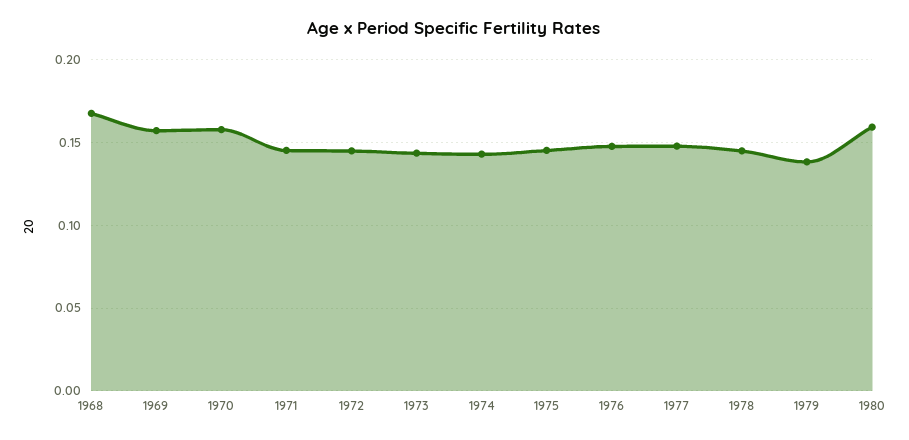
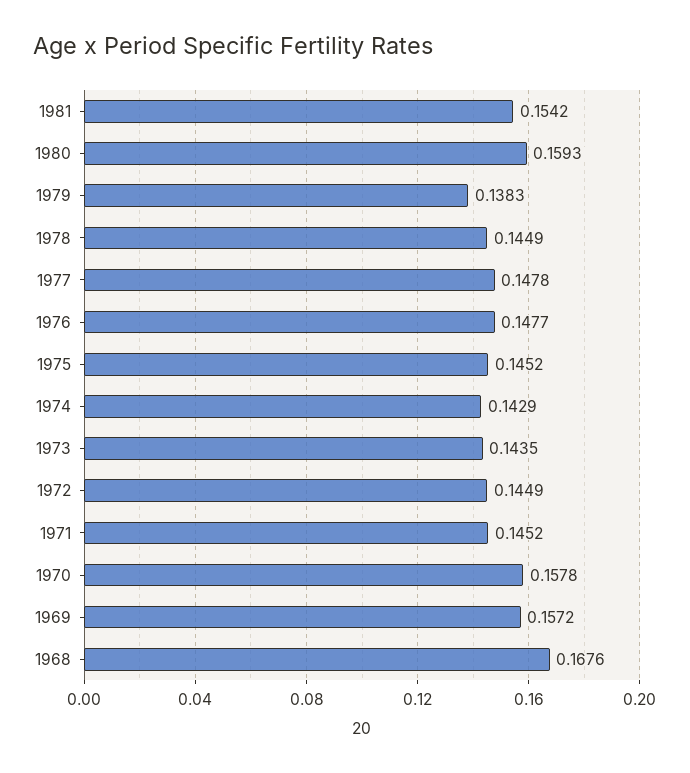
1981: none -> 0.1542

